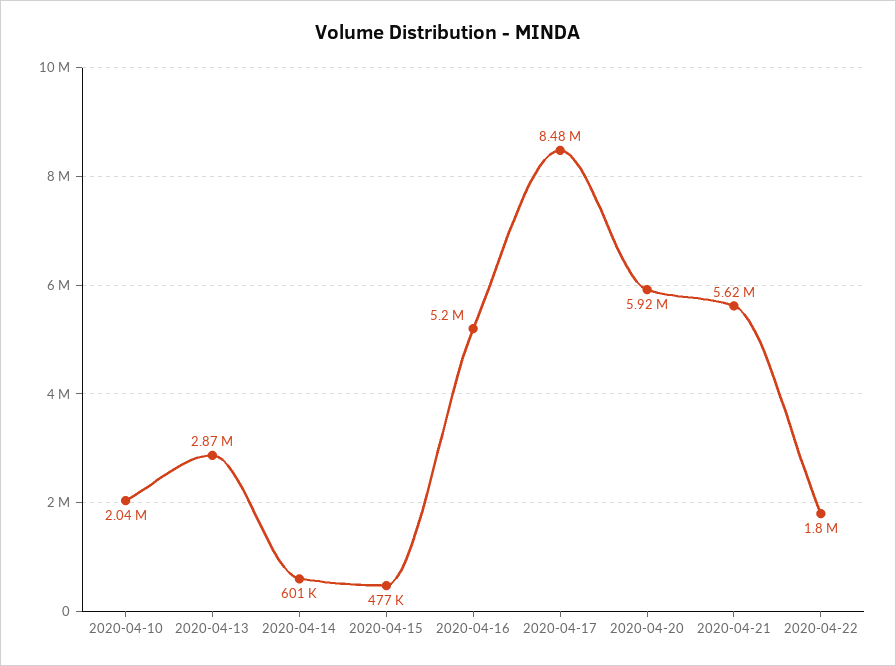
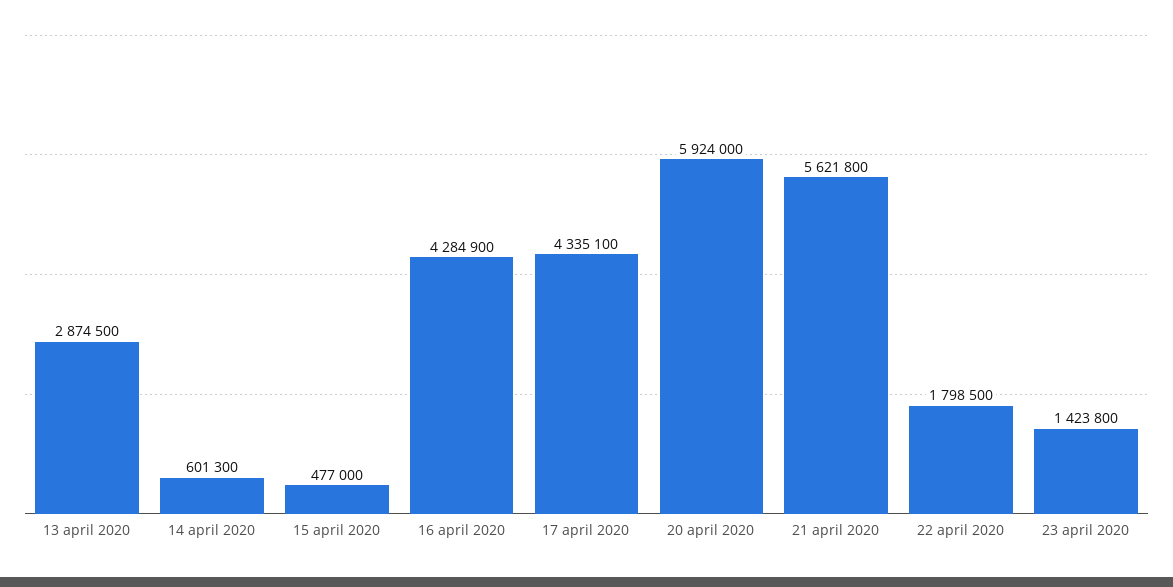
2020-04-10: 2040000 -> none
2020-04-16: 5200000 -> 4284900
2020-04-17: 8480000 -> 4335100
23 april 2020: none -> 1423800

